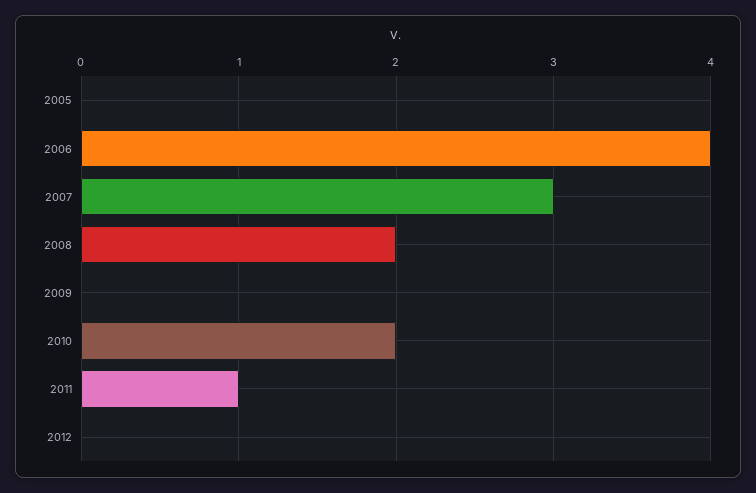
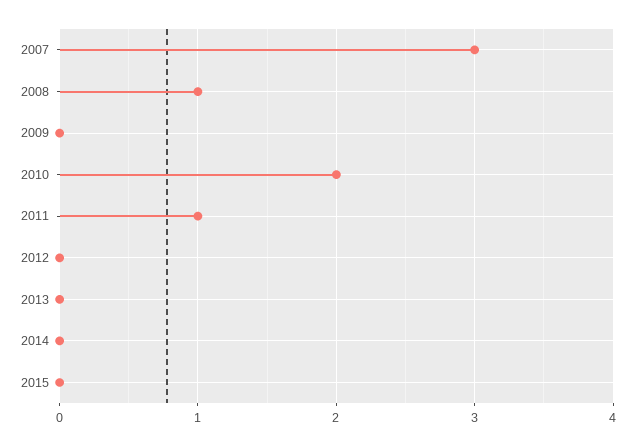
2005: 0 -> none
2006: 4 -> none
2008: 2 -> 1
2013: none -> 0
2014: none -> 0
2015: none -> 0

